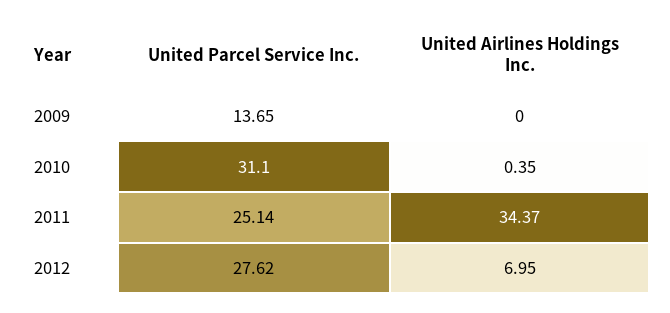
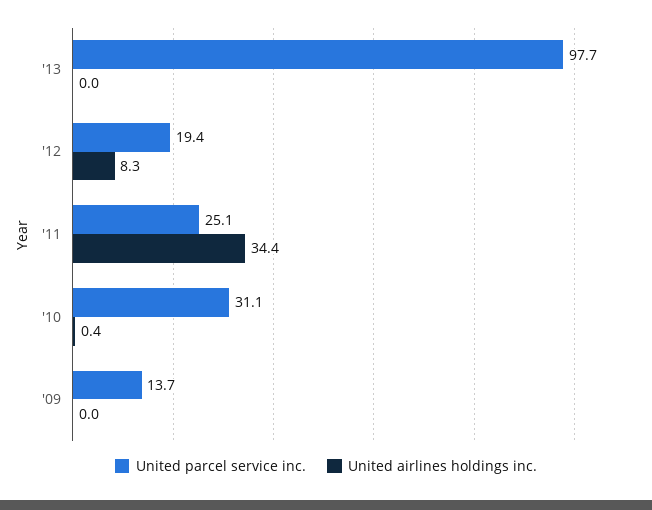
United Parcel Service Inc., 2012: 27.62 -> 19.4
United Airlines Holdings Inc., 2012: 6.95 -> 8.3
United Parcel Service Inc., '13: none -> 97.7
United Airlines Holdings Inc., '13: none -> 0

